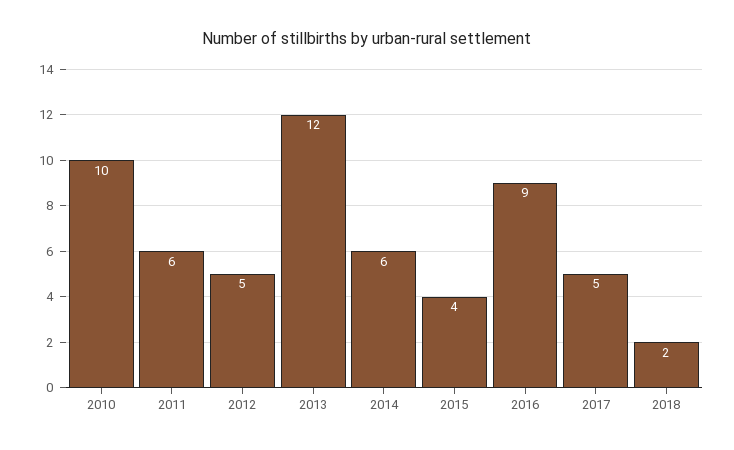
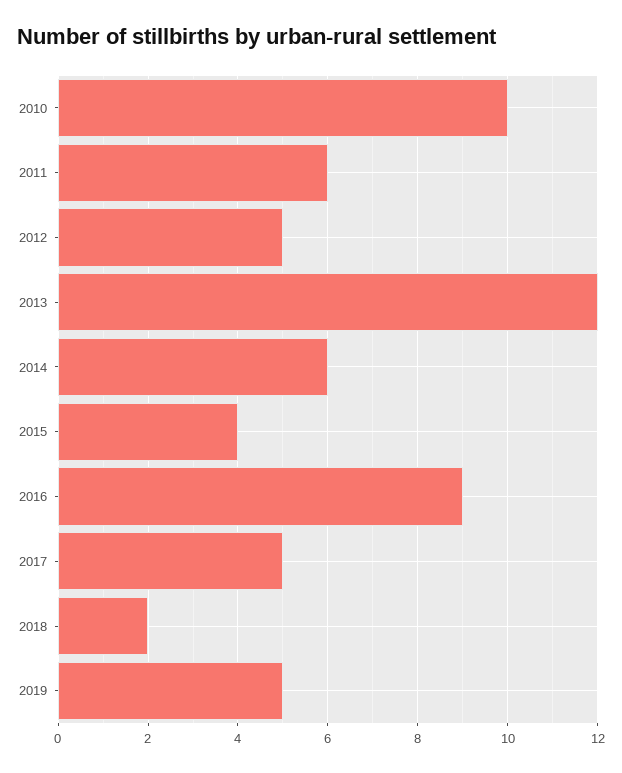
2019: none -> 5

